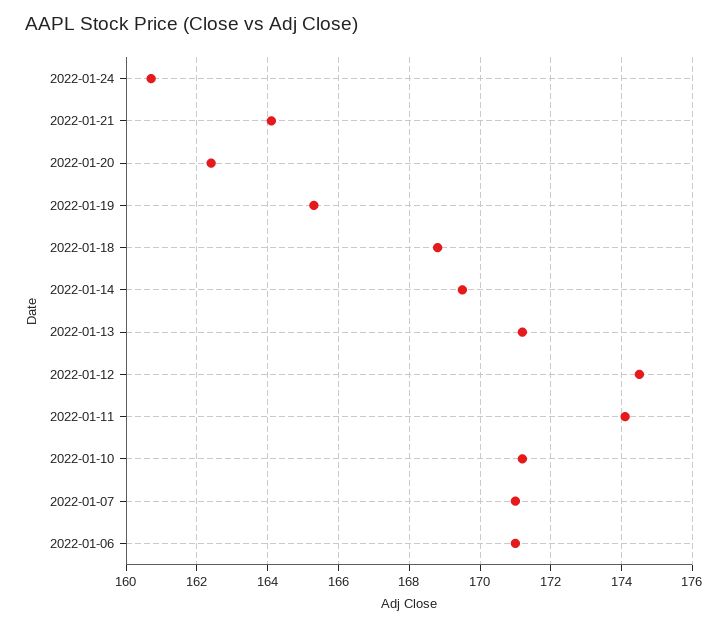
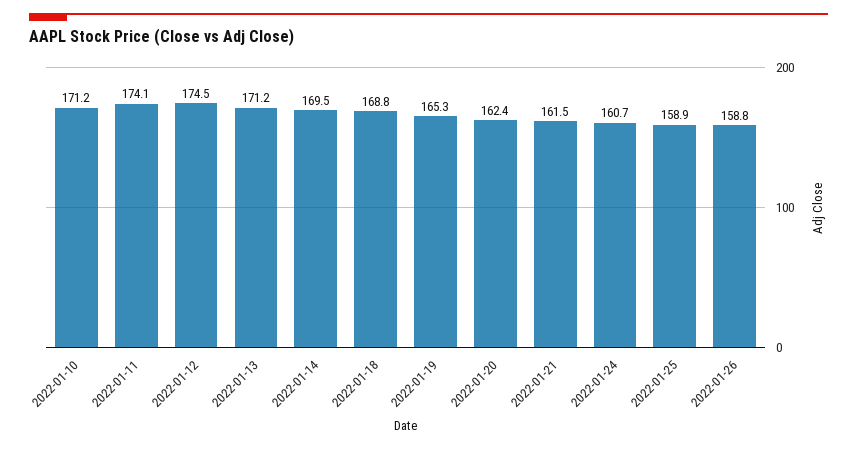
2022-01-21: 164 -> 161.5
2022-01-07: 171 -> none
2022-01-06: 171 -> none
2022-01-25: none -> 158.9
2022-01-26: none -> 158.8

